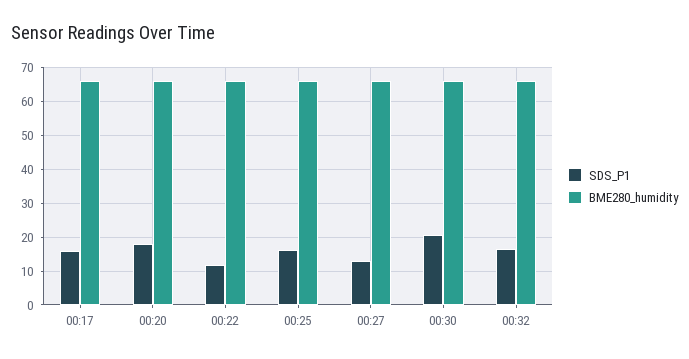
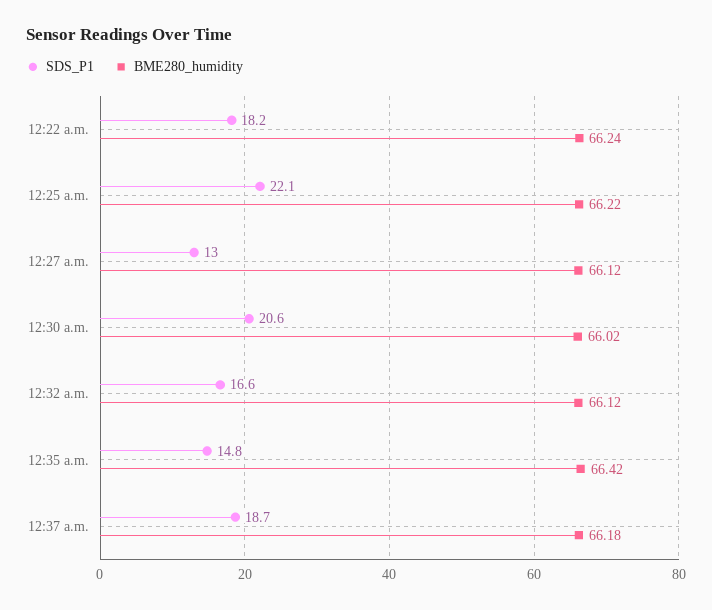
SDS_P1, 00:17: 16 -> none
BME280_humidity, 00:17: 66 -> none
SDS_P1, 00:20: 18 -> none
BME280_humidity, 00:20: 66 -> none
SDS_P1, 00:22: 12 -> 18.2
SDS_P1, 00:25: 16 -> 22.1
SDS_P1, 12:35 a.m.: none -> 14.8
BME280_humidity, 12:35 a.m.: none -> 66.42
SDS_P1, 12:37 a.m.: none -> 18.7
BME280_humidity, 12:37 a.m.: none -> 66.18

